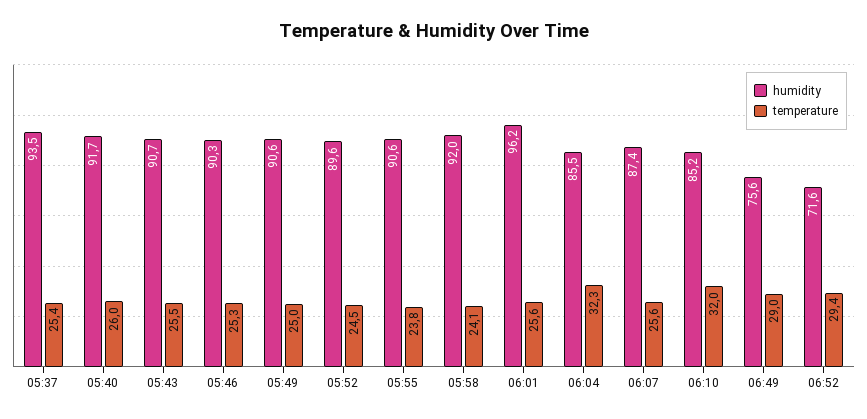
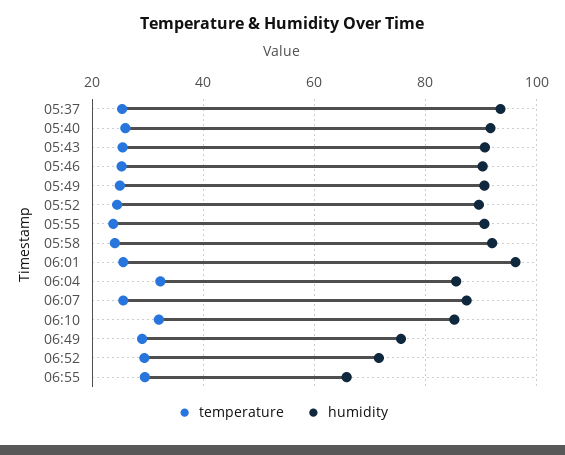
temperature, 06:55: none -> 30
humidity, 06:55: none -> 66

